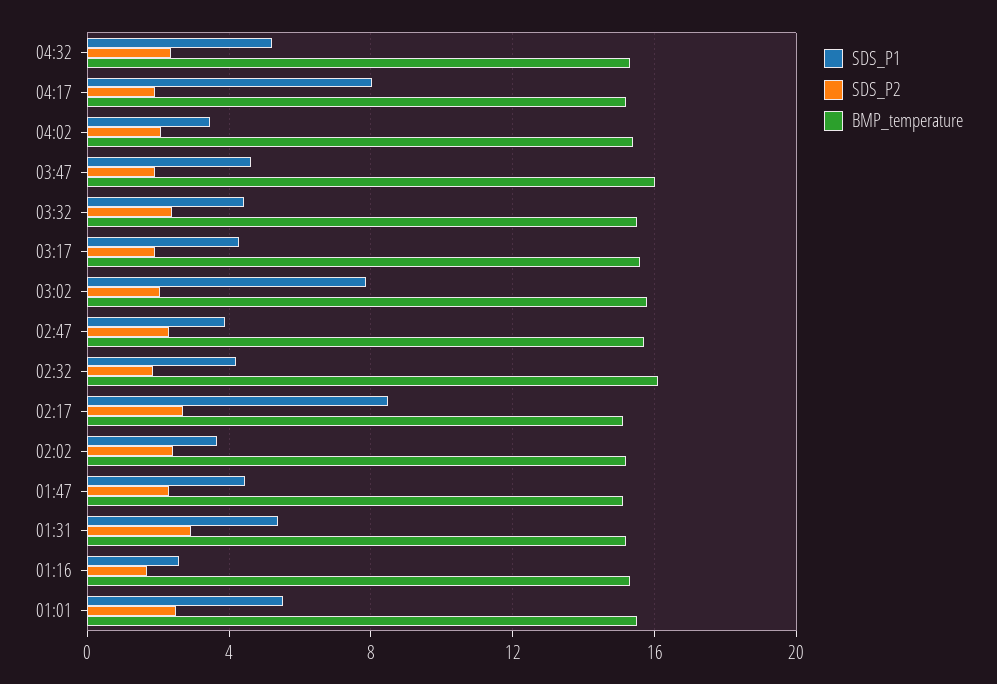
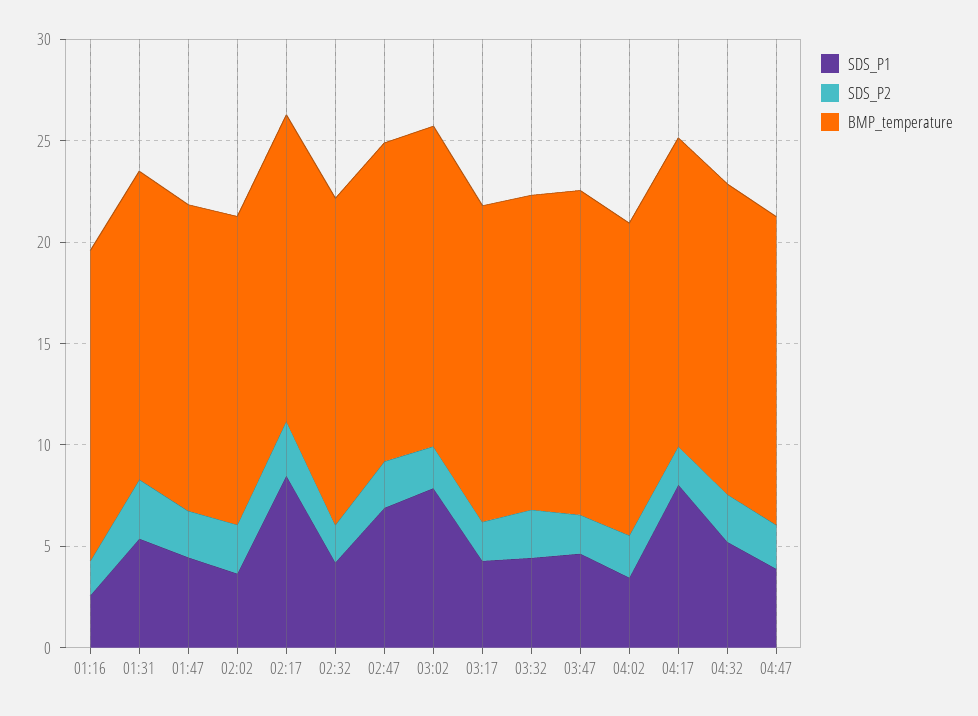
SDS_P1, 02:47: 4 -> 7
SDS_P1, 01:01: 5.5 -> none
SDS_P2, 01:01: 2.5 -> none
BMP_temperature, 01:01: 15.5 -> none
SDS_P1, 04:47: none -> 4
SDS_P2, 04:47: none -> 2
BMP_temperature, 04:47: none -> 15

